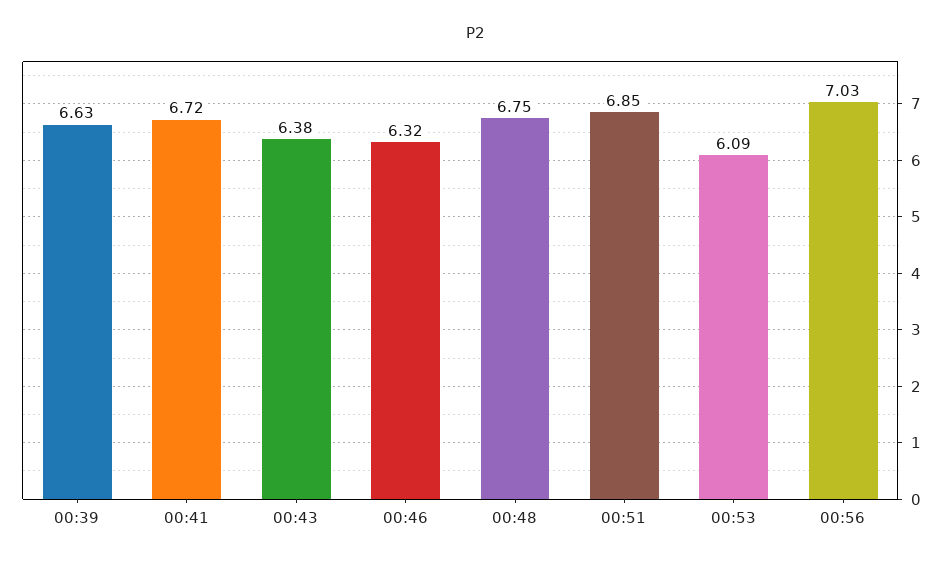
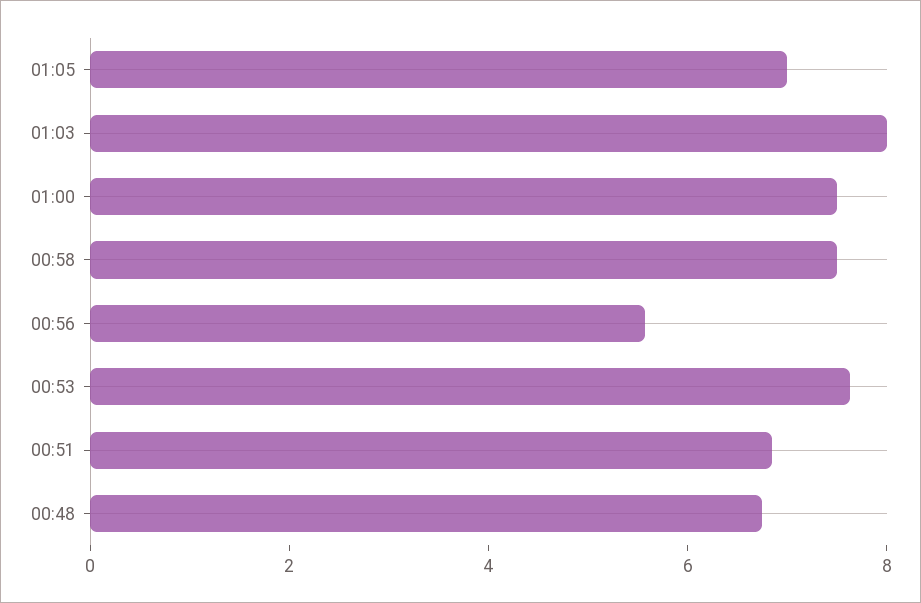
00:39: 6.63 -> none
00:41: 6.72 -> none
00:43: 6.38 -> none
00:46: 6.32 -> none
00:53: 6.09 -> 7.5
00:56: 7.03 -> 5.5
01:05: none -> 7
01:03: none -> 8
01:00: none -> 7.5
00:58: none -> 7.5

